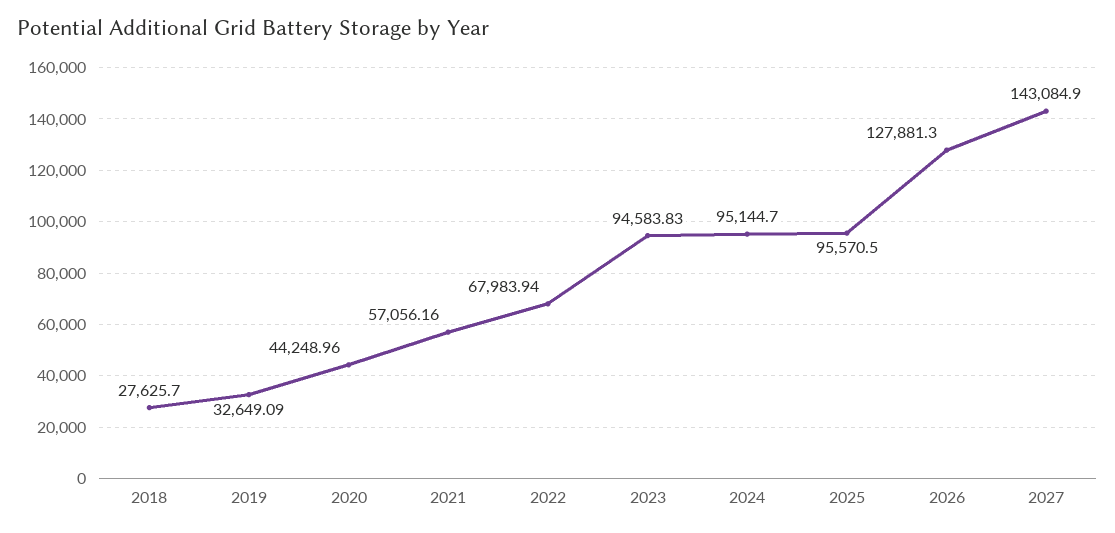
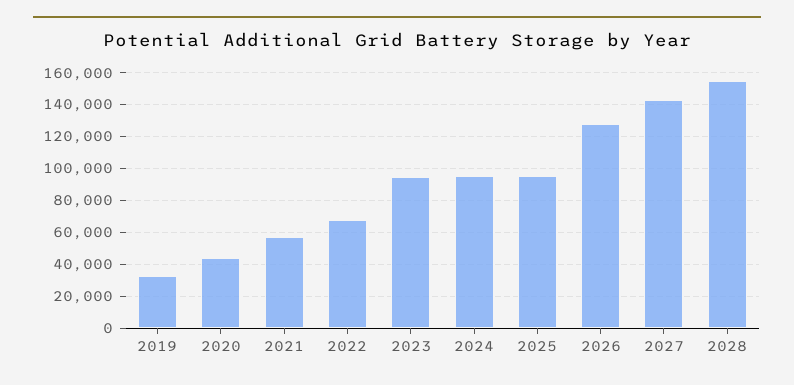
2018: 27625.7 -> none
2028: none -> 155000

